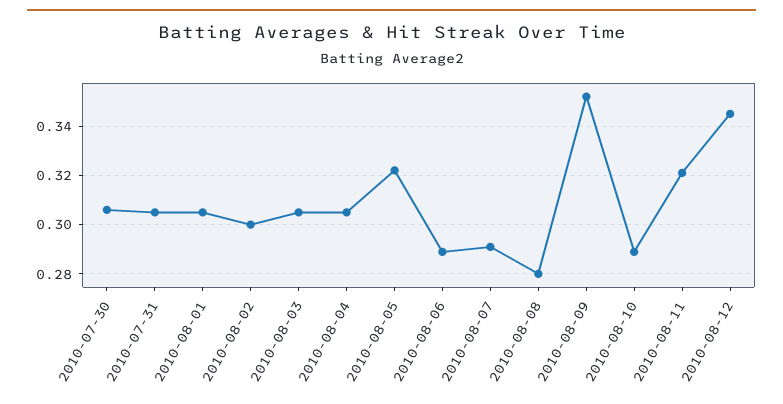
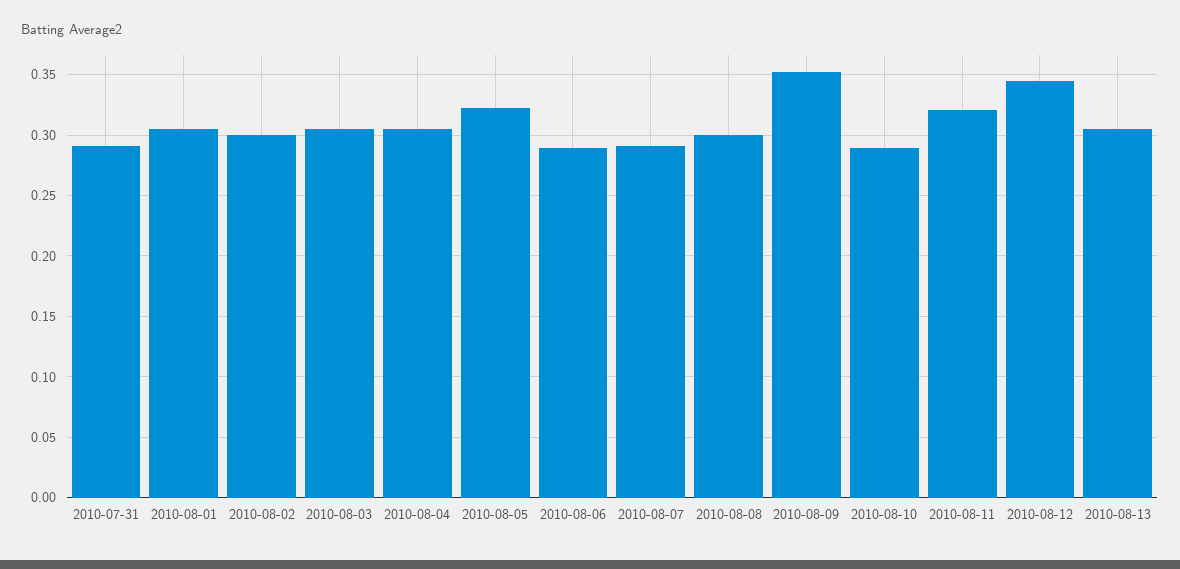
2010-07-30: 0.305 -> none
2010-07-31: 0.305 -> 0.29
2010-08-08: 0.28 -> 0.3
2010-08-13: none -> 0.305

